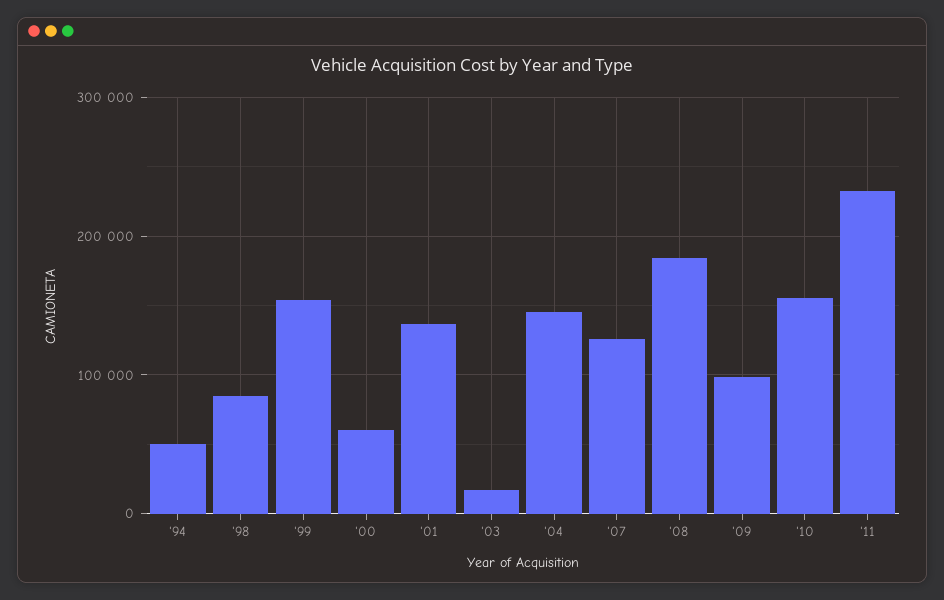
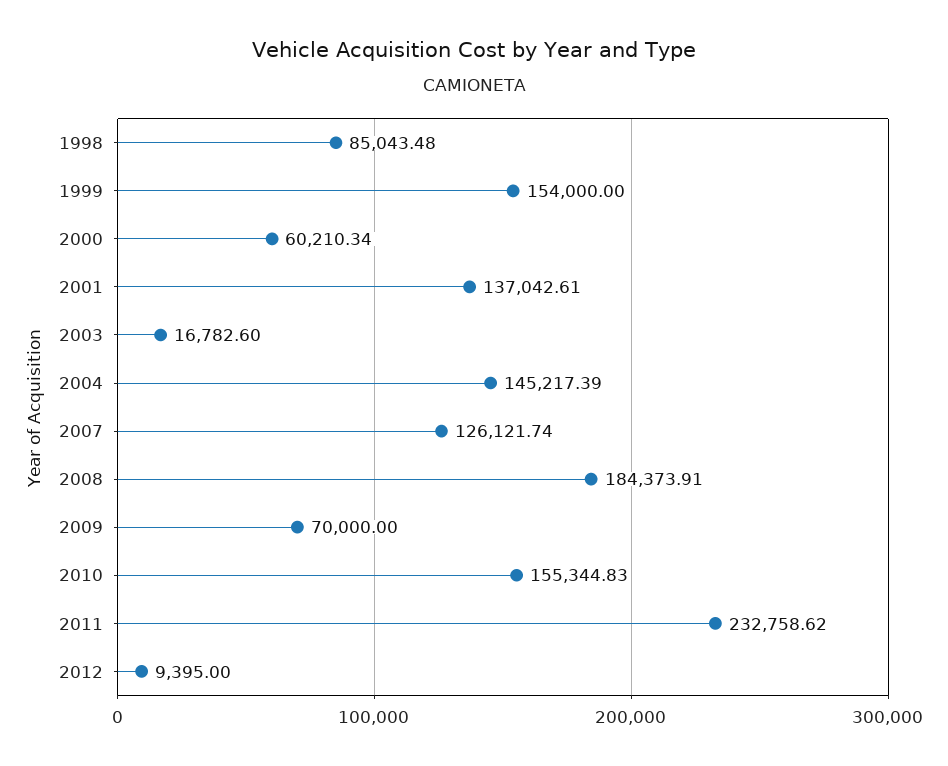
'94: 50000 -> none
'09: 100000 -> 70000
2012: none -> 9395

